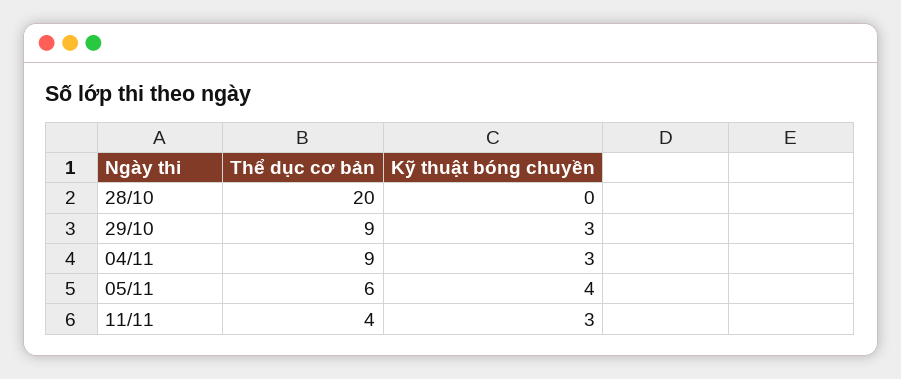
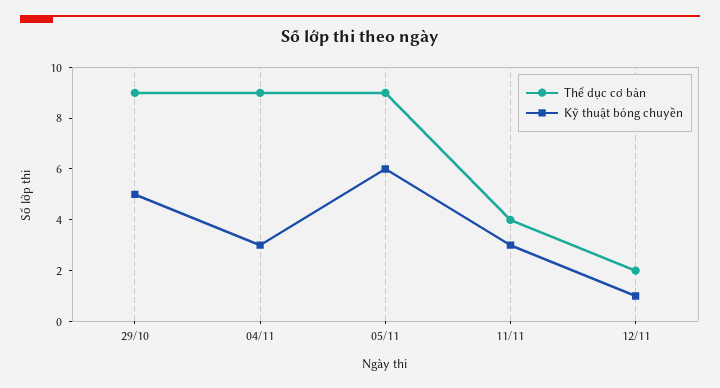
Thể dục cơ bản, 28/10: 20 -> none
Kỹ thuật bóng chuyền, 28/10: 0 -> none
Kỹ thuật bóng chuyền, 29/10: 3 -> 5
Thể dục cơ bản, 05/11: 6 -> 9
Kỹ thuật bóng chuyền, 05/11: 4 -> 6
Thể dục cơ bản, 12/11: none -> 2
Kỹ thuật bóng chuyền, 12/11: none -> 1

